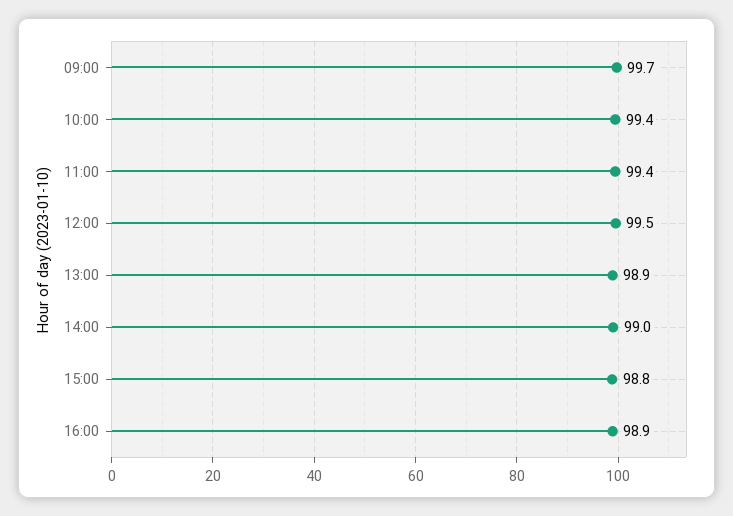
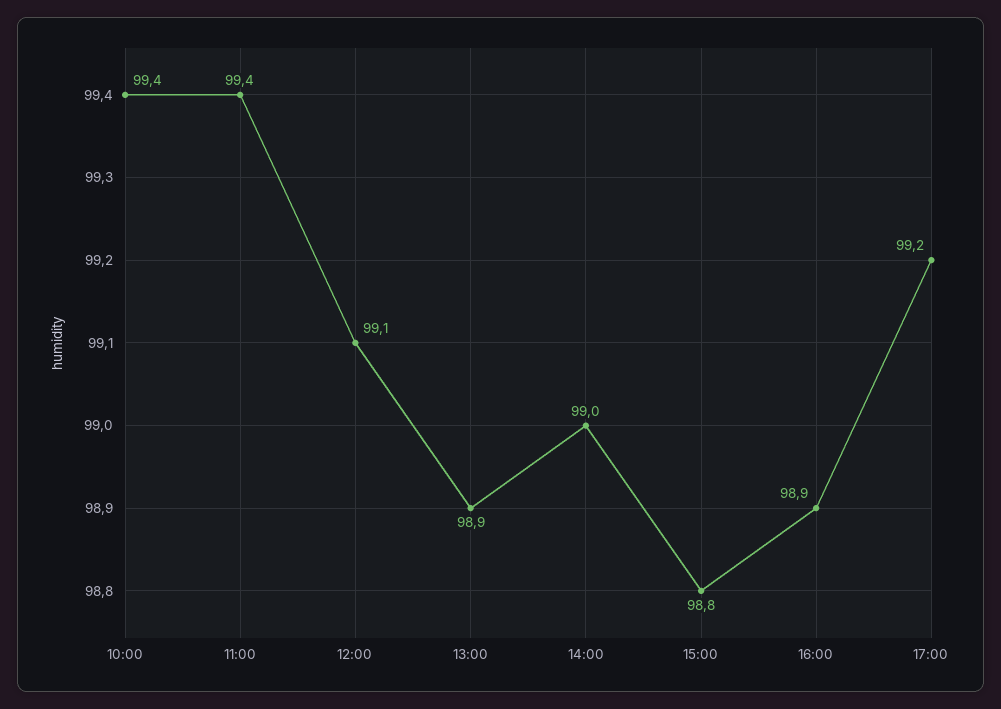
09:00: 99.7 -> none
12:00: 99.5 -> 99.1
17:00: none -> 99.2

